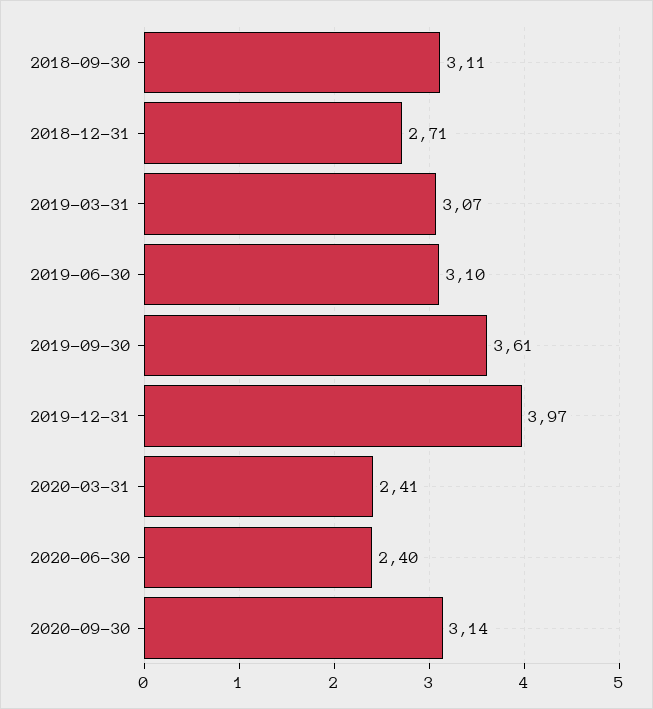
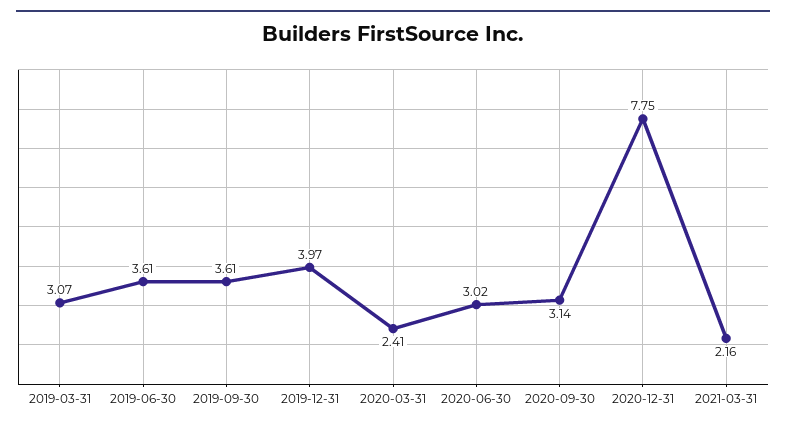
2018-09-30: 3.11 -> none
2018-12-31: 2.71 -> none
2019-06-30: 3.1 -> 3.61
2020-06-30: 2.4 -> 3.02
2020-12-31: none -> 7.75
2021-03-31: none -> 2.16

